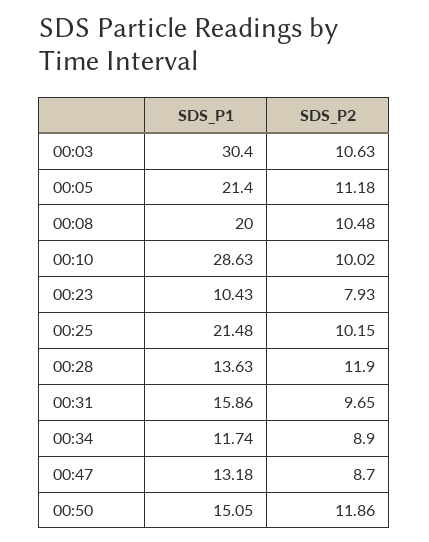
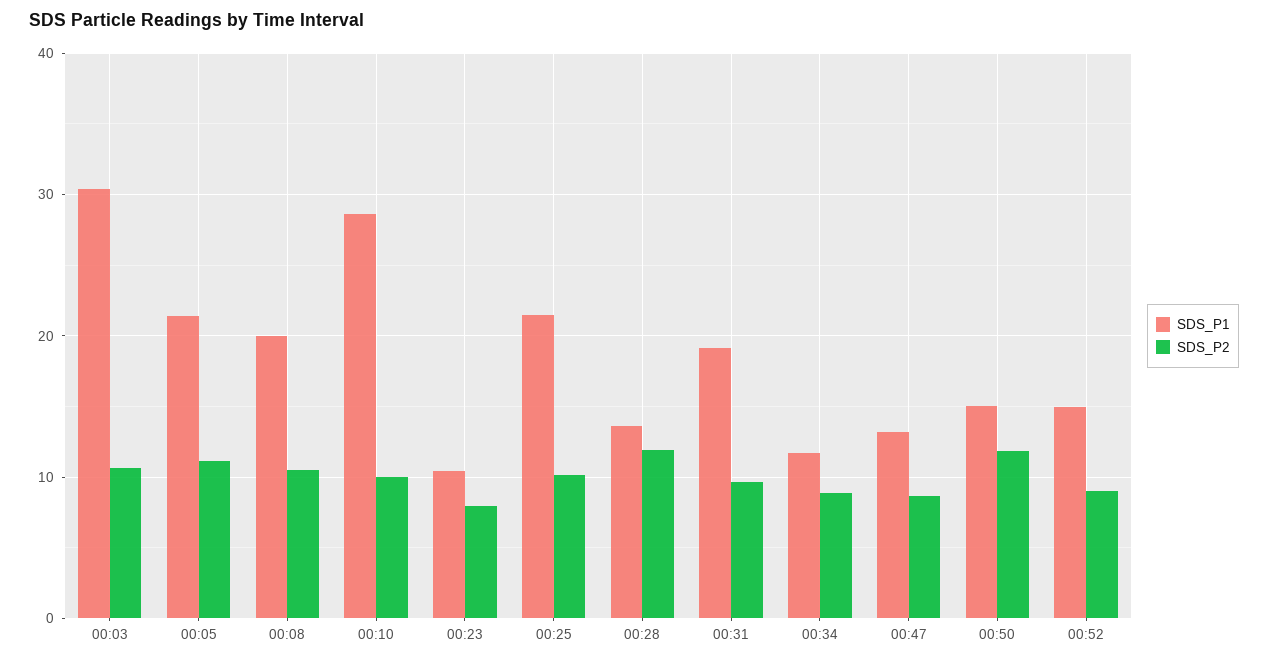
SDS_P1, 00:31: 15.86 -> 19
SDS_P1, 00:52: none -> 15
SDS_P2, 00:52: none -> 9

